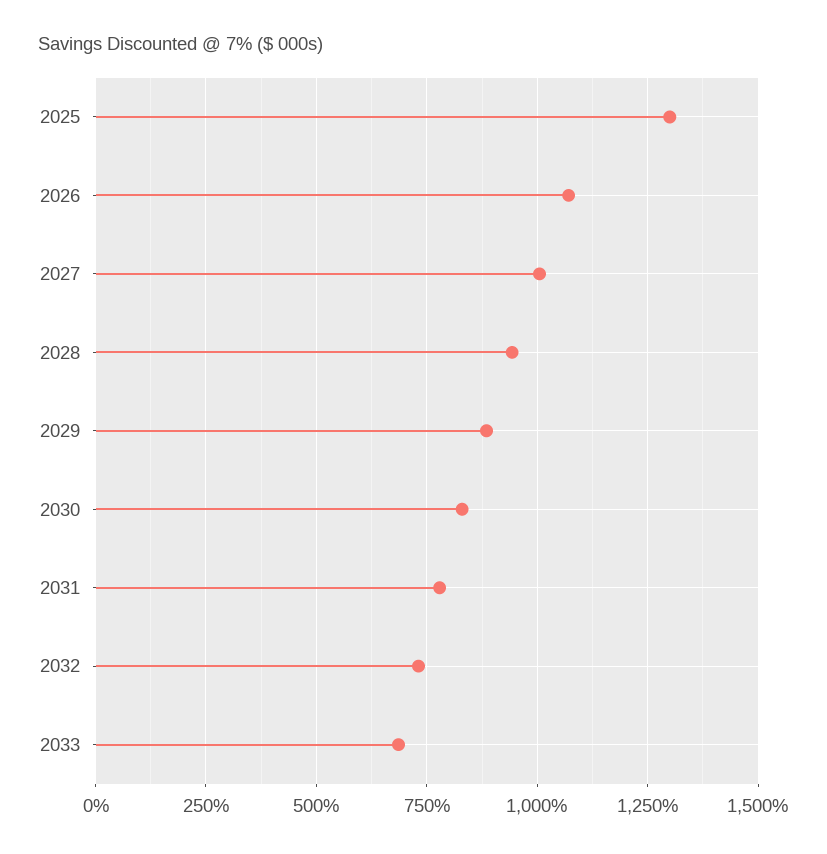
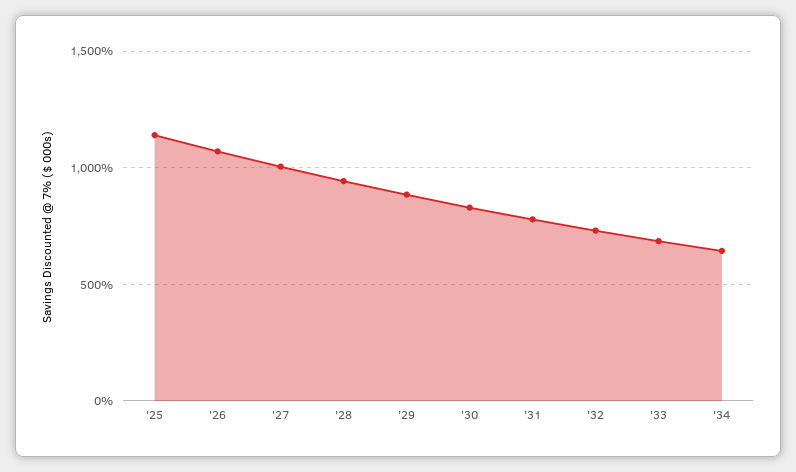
2025: 1300 -> 1150
'34: none -> 650

